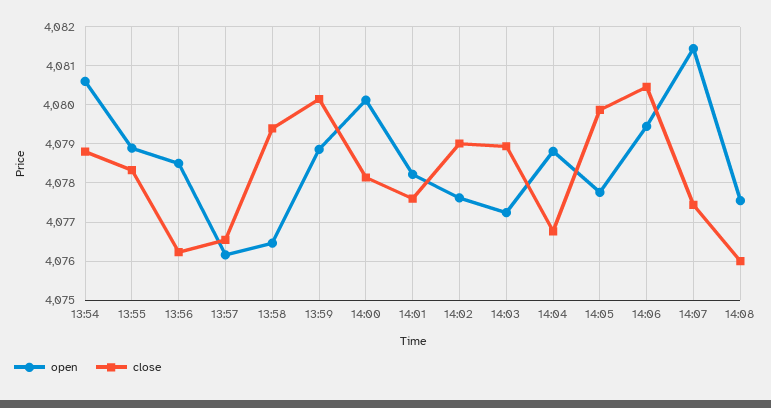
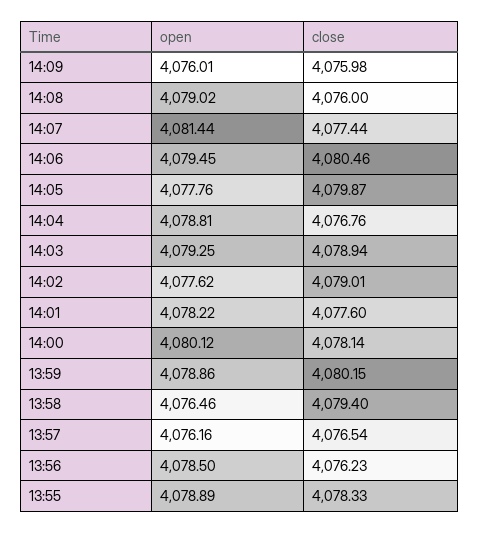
open, 13:54: 4080.6 -> none
close, 13:54: 4078.8 -> none
open, 14:03: 4077.2 -> 4079.25
open, 14:08: 4077.6 -> 4079.02
open, 14:09: none -> 4076.01
close, 14:09: none -> 4075.98

